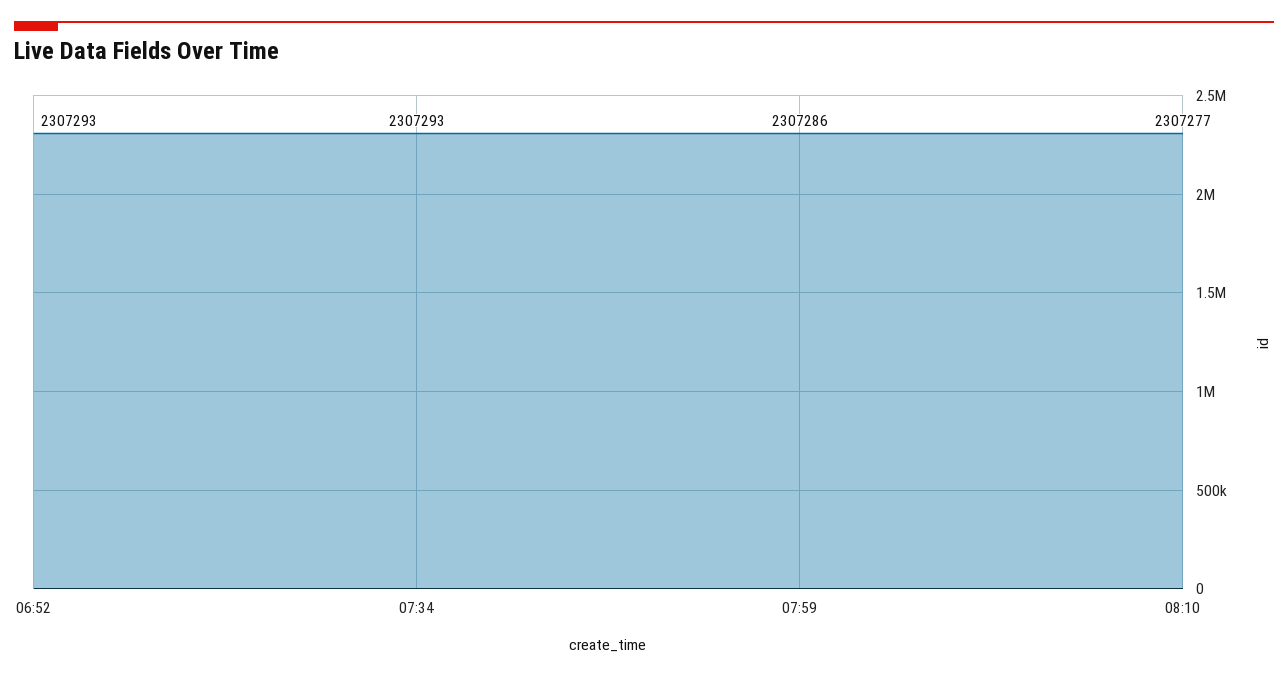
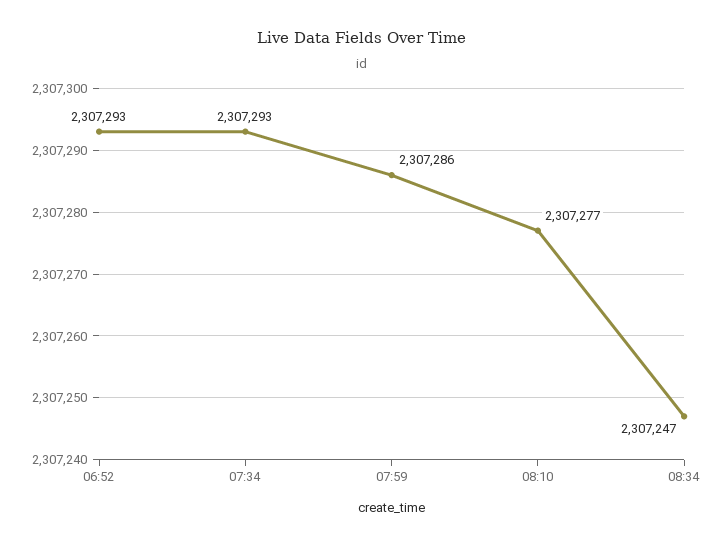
08:34: none -> 2307247

